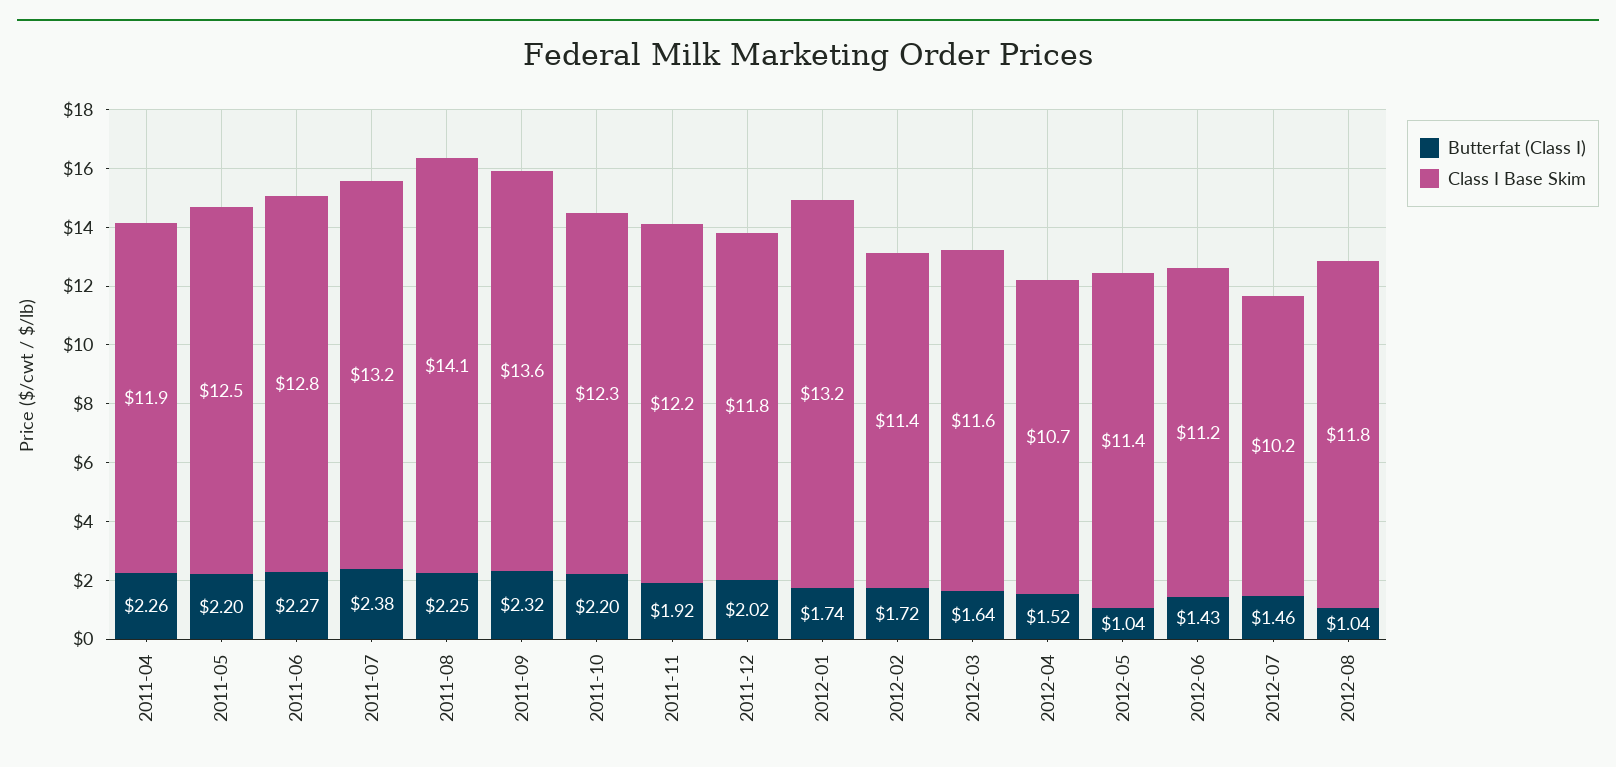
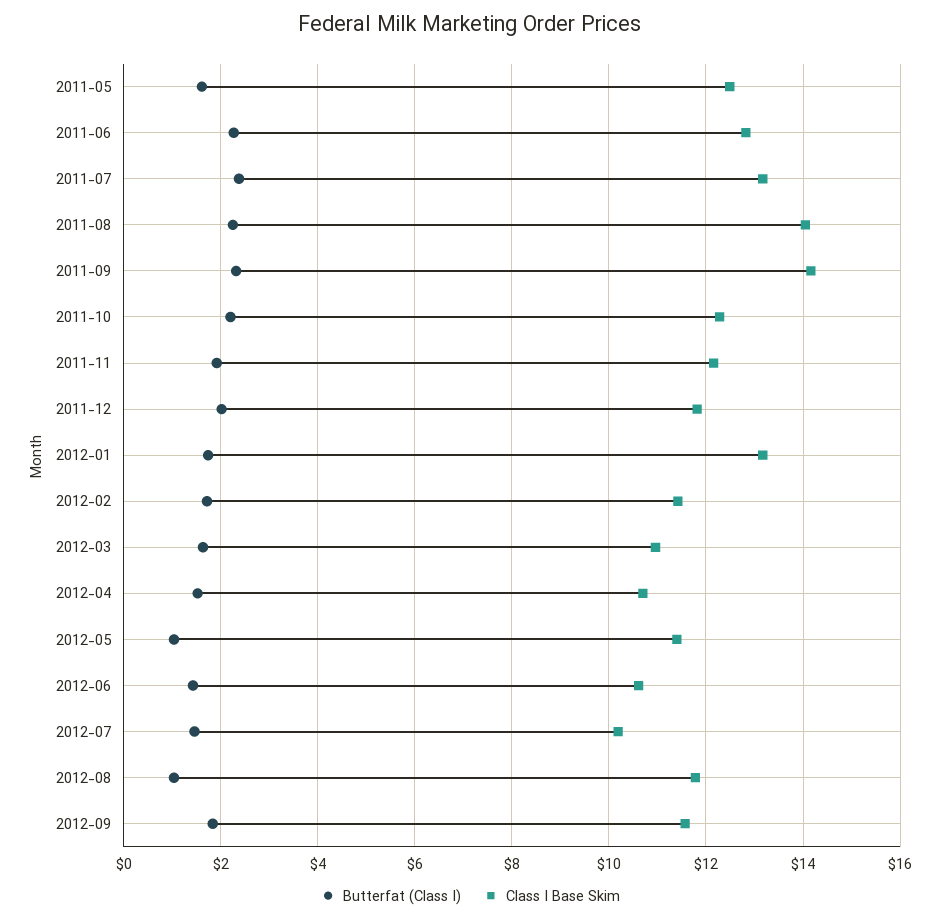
Butterfat (Class I), 2011-04: 2.26 -> none
Class I Base Skim, 2011-04: 11.9 -> none
Butterfat (Class I), 2011-05: 2.2 -> 1.6
Class I Base Skim, 2011-09: 13.6 -> 14.2
Class I Base Skim, 2012-03: 11.6 -> 11
Class I Base Skim, 2012-06: 11.2 -> 10.6
Butterfat (Class I), 2012-09: none -> 1.8
Class I Base Skim, 2012-09: none -> 11.6

